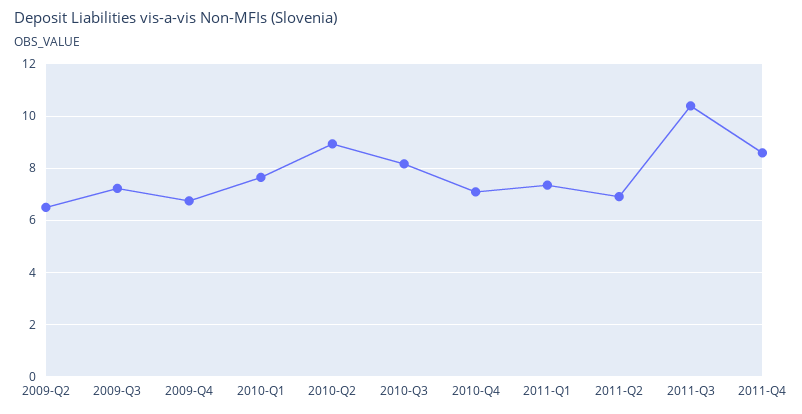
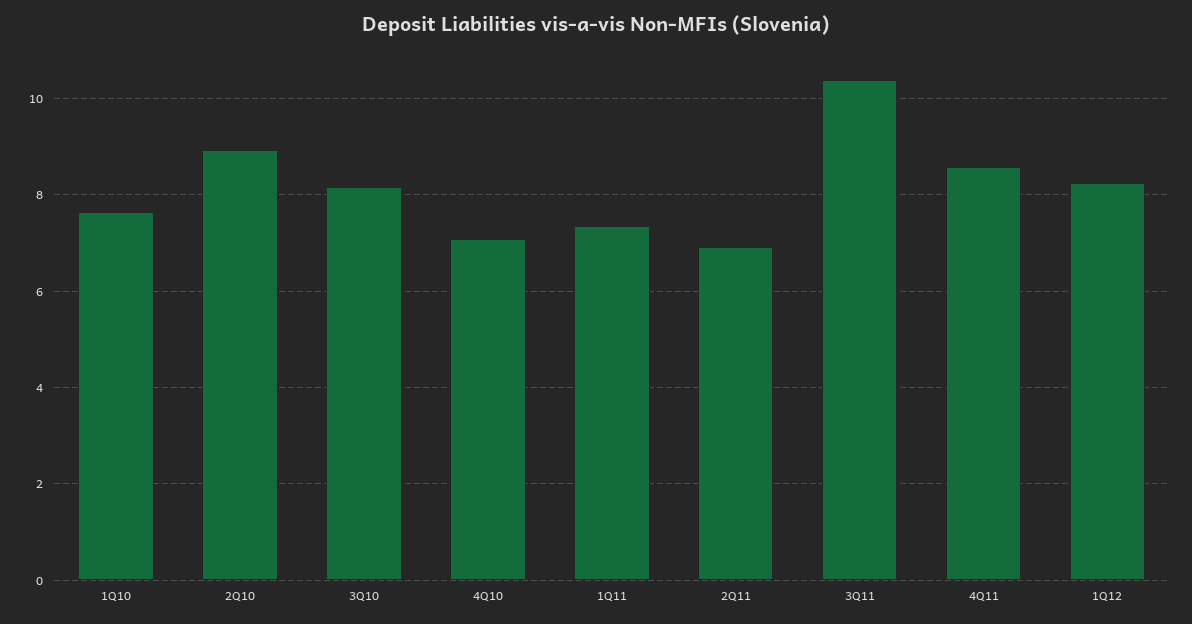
2009-Q2: 6.5 -> none
2009-Q3: 7.25 -> none
2009-Q4: 6.75 -> none
1Q12: none -> 8.2

